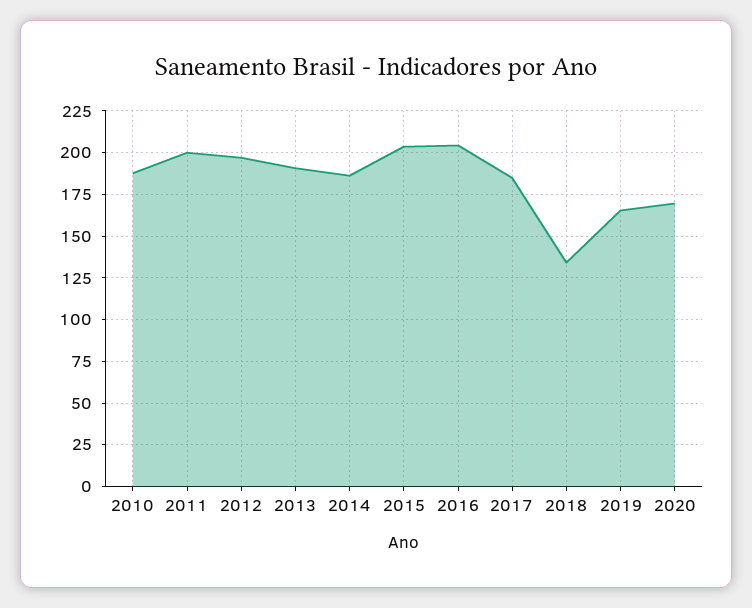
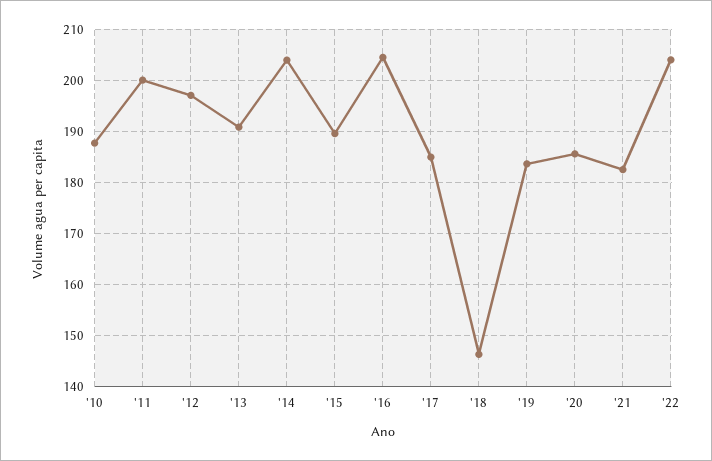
2014: 185 -> 204
2015: 205 -> 190
2018: 135 -> 146
2019: 165 -> 184
2020: 170 -> 186
'21: none -> 182
'22: none -> 204

